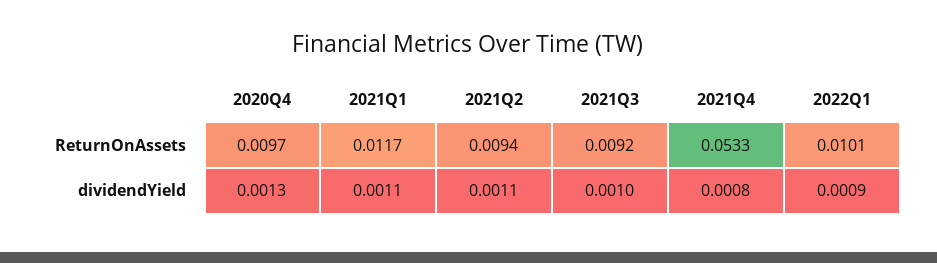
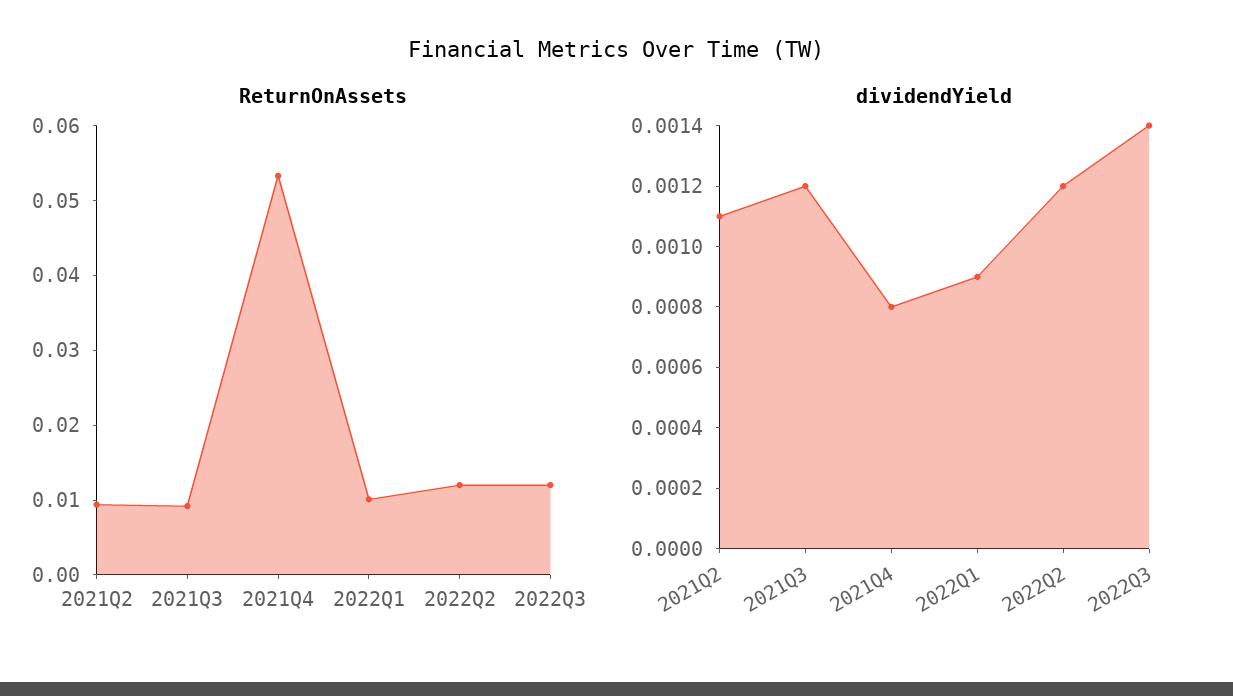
ReturnOnAssets, 2020Q4: 0.0097 -> none
ReturnOnAssets, 2021Q1: 0.0117 -> none
dividendYield, 2020Q4: 0.0013 -> none
dividendYield, 2021Q1: 0.0011 -> none
dividendYield, 2021Q3: 0.001 -> 0.0012
ReturnOnAssets, 2022Q2: none -> 0.012
ReturnOnAssets, 2022Q3: none -> 0.012
dividendYield, 2022Q2: none -> 0.0012
dividendYield, 2022Q3: none -> 0.0014

